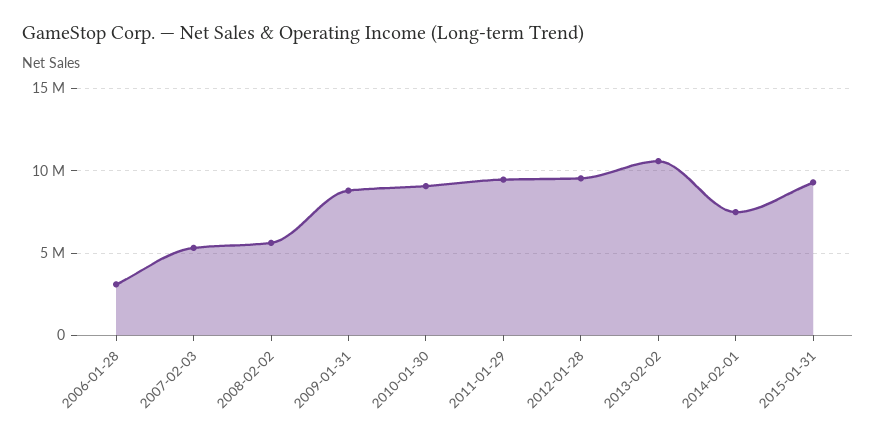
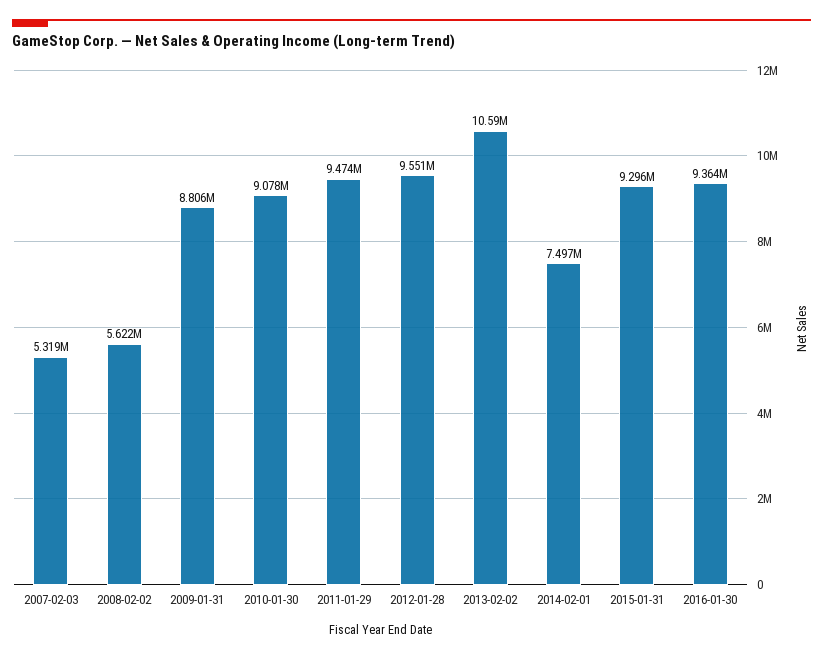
2006-01-28: 3000000 -> none
2016-01-30: none -> 9364000

